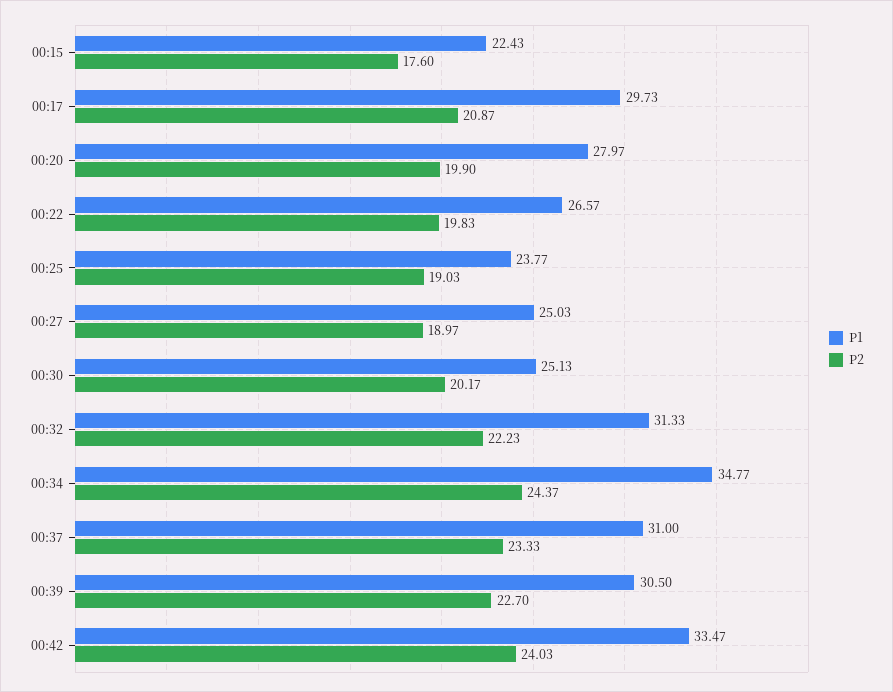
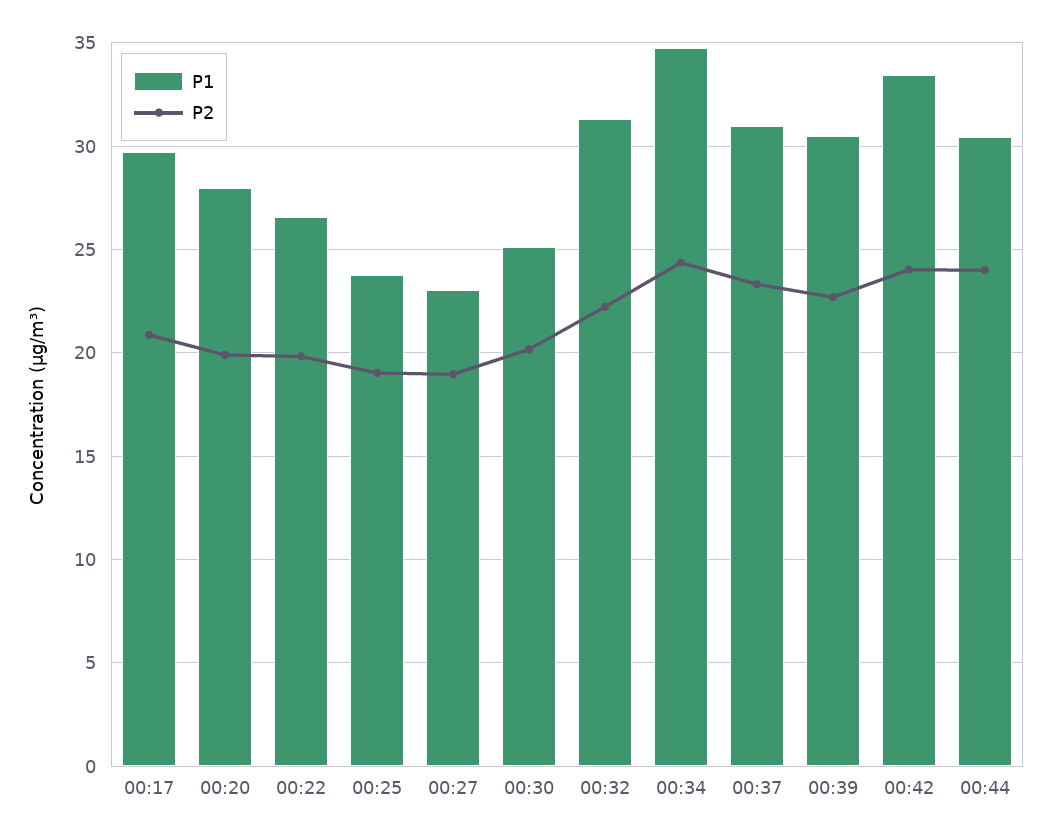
P1, 00:15: 22.43 -> none
P2, 00:15: 17.6 -> none
P1, 00:27: 25.03 -> 23
P1, 00:44: none -> 30.5
P2, 00:44: none -> 24

